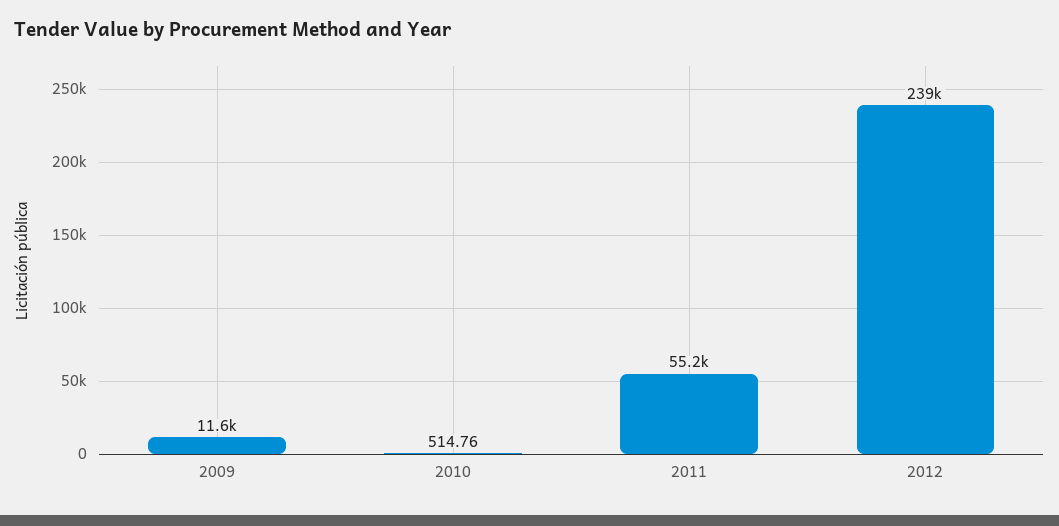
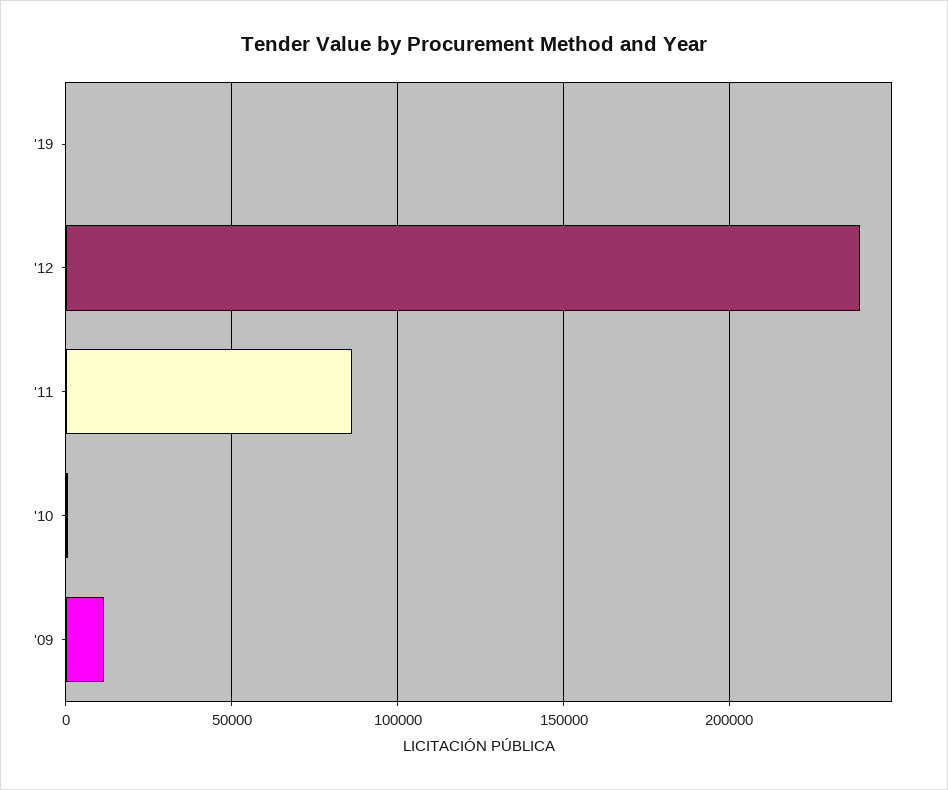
2011: 55200 -> 85000
'19: none -> 0

